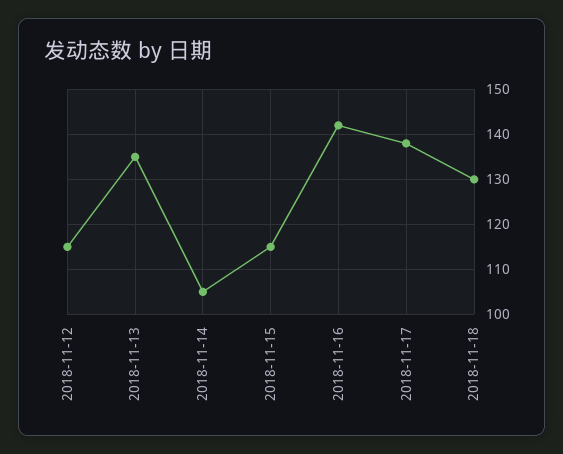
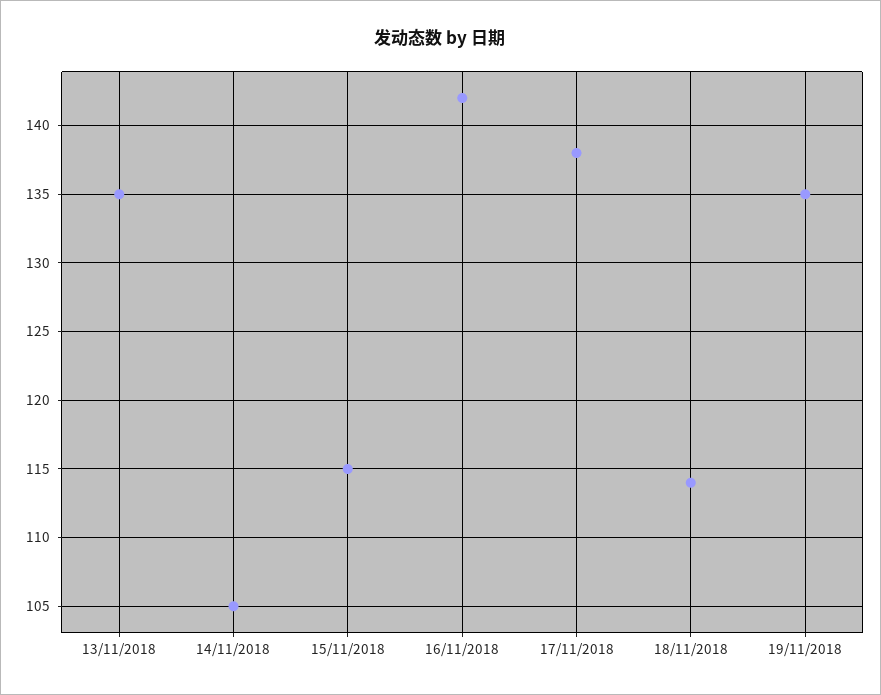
2018-11-12: 115 -> none
2018-11-18: 130 -> 114
19/11/2018: none -> 135

